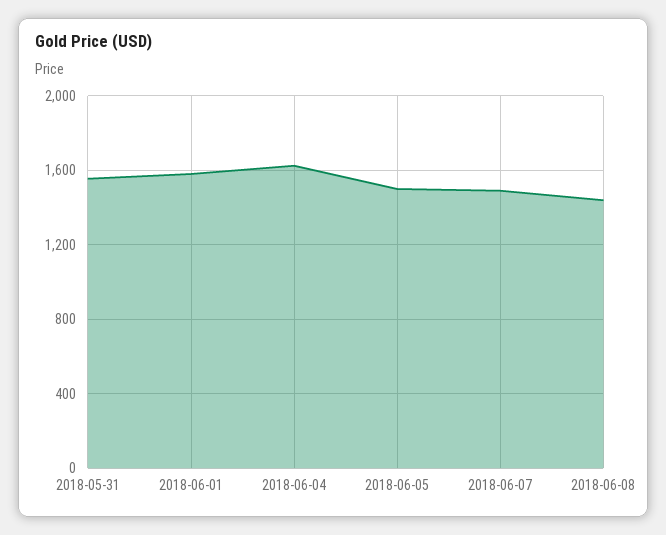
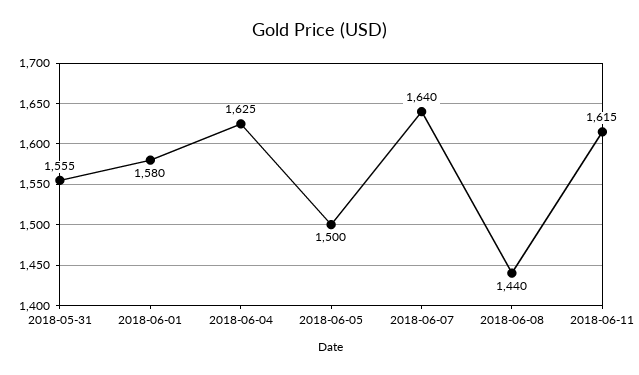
2018-06-07: 1500 -> 1640
2018-06-11: none -> 1615

